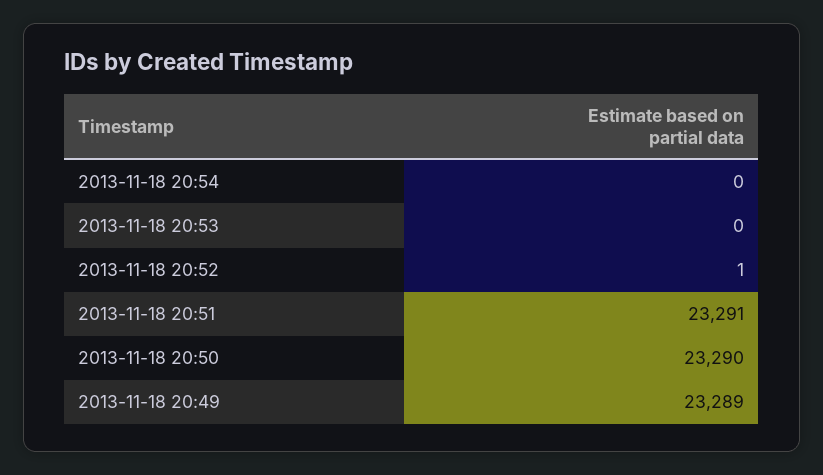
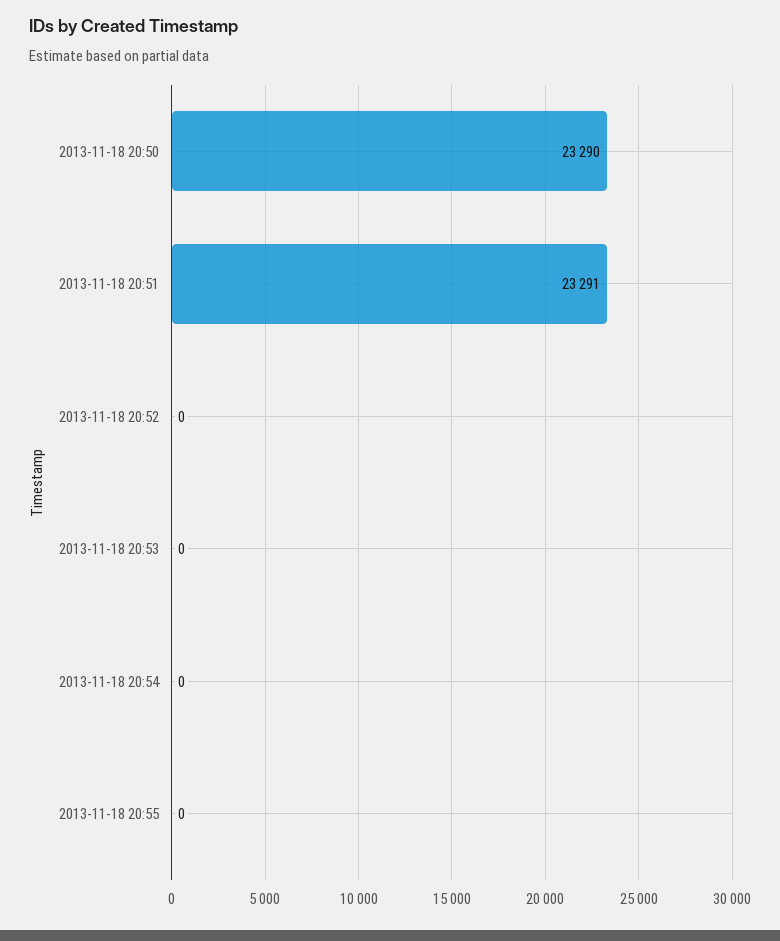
2013-11-18 20:52: 1 -> 0
2013-11-18 20:49: 23289 -> none
2013-11-18 20:55: none -> 0

